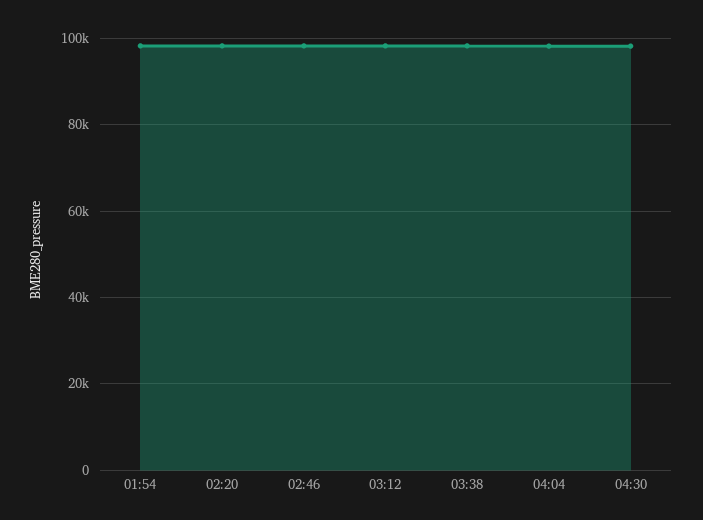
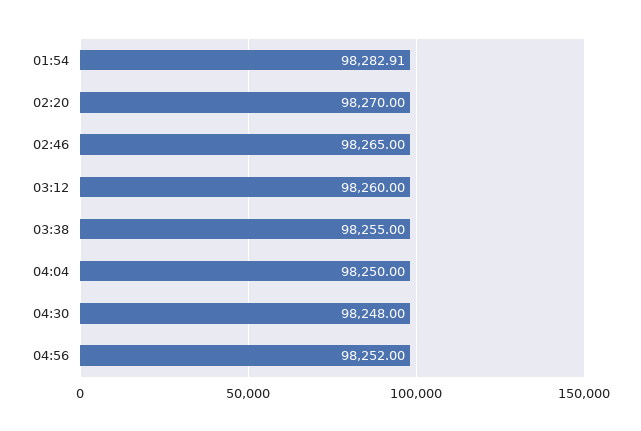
04:56: none -> 98252

